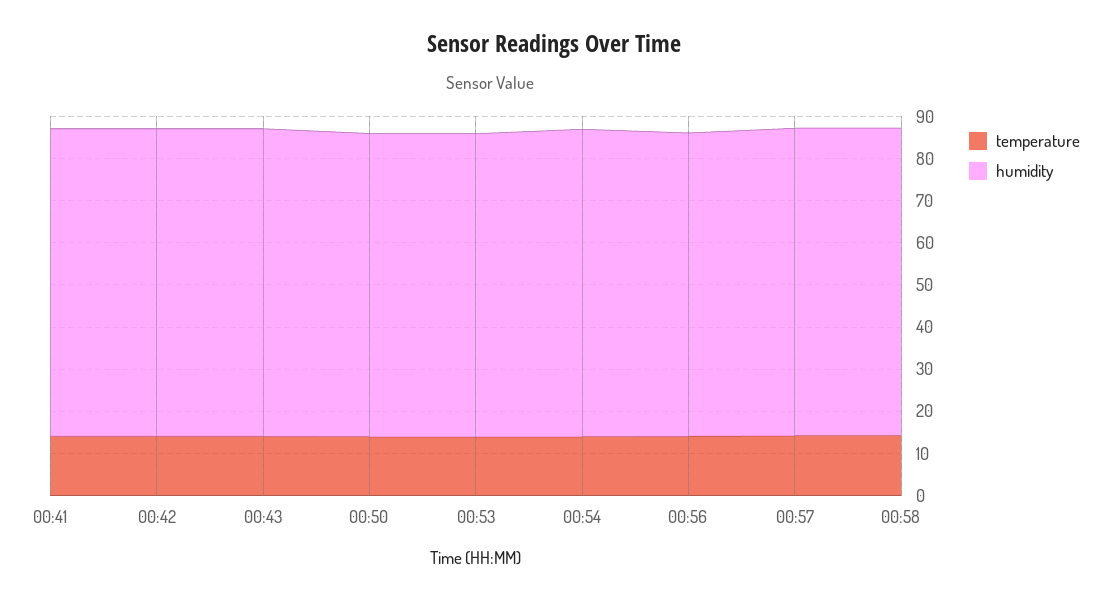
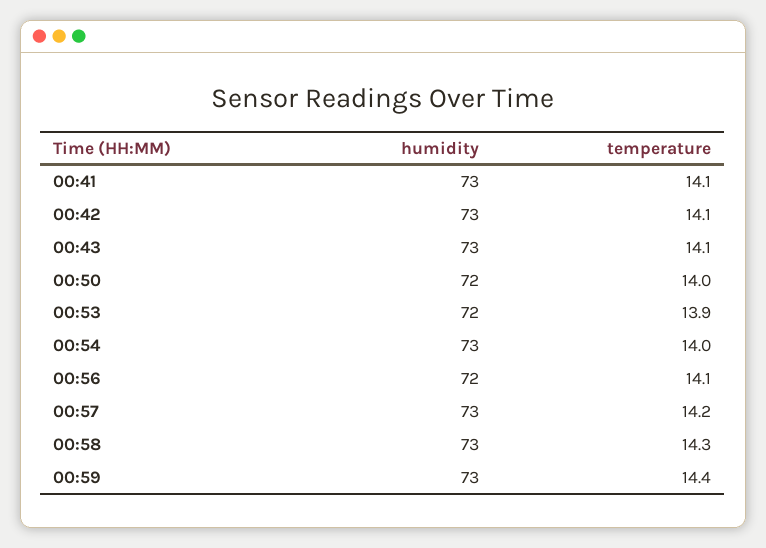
humidity, 00:59: none -> 73
temperature, 00:59: none -> 14.4

